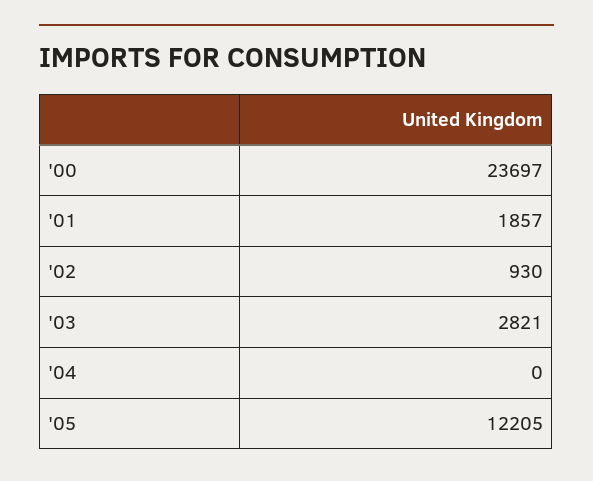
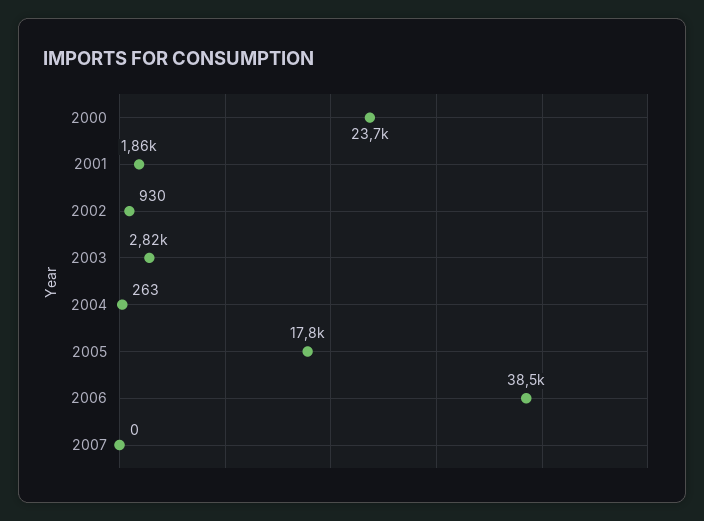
'04: 0 -> 263
'05: 12205 -> 17800
2006: none -> 38500
2007: none -> 0

